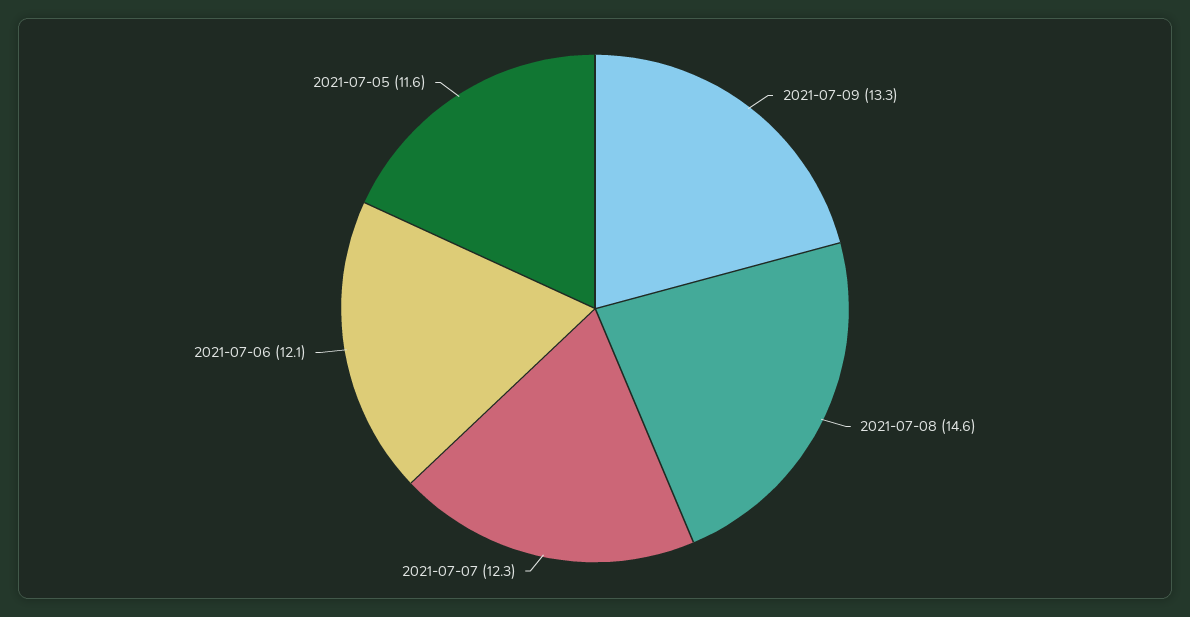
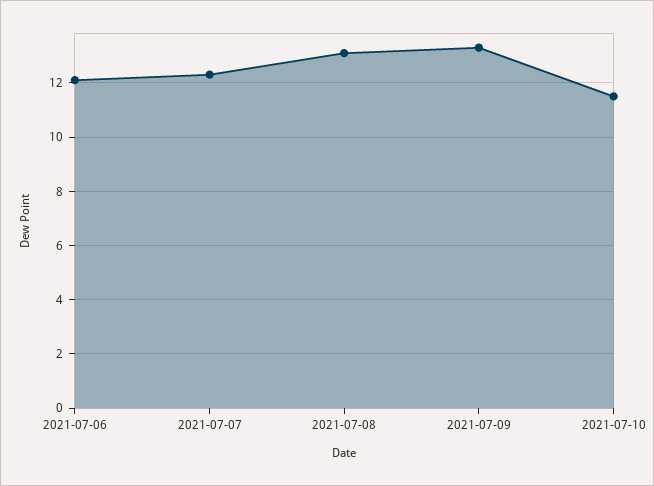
2021-07-08: 14.6 -> 13
2021-07-05: 11.6 -> none
2021-07-10: none -> 11.5

